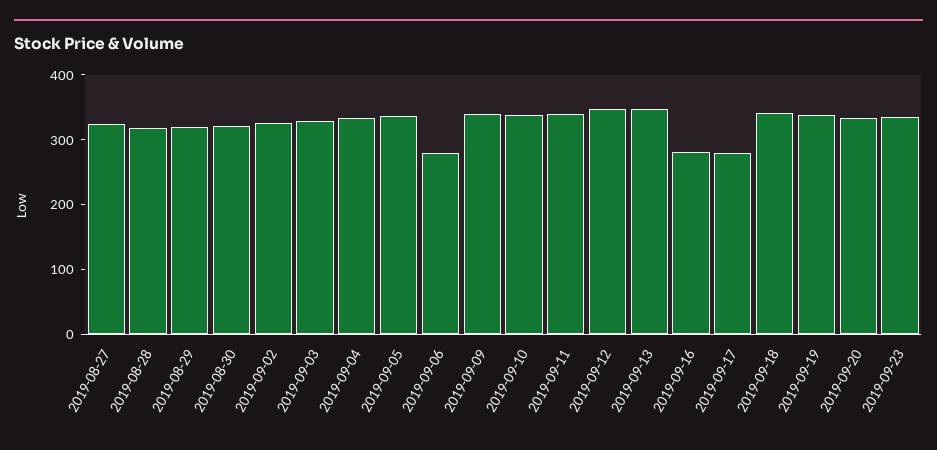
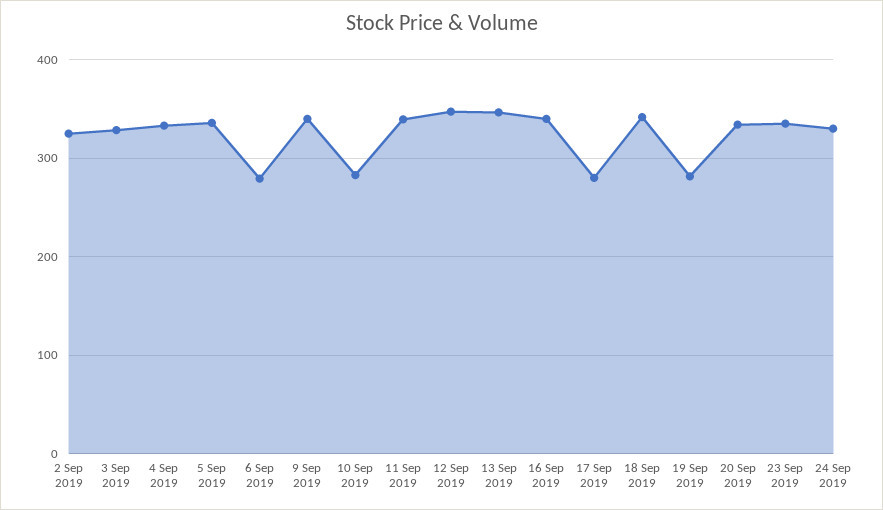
2019-08-27: 320 -> none
2019-08-28: 320 -> none
2019-08-29: 320 -> none
2019-08-30: 320 -> none
2019-09-10: 340 -> 280
2019-09-16: 280 -> 340
2019-09-19: 340 -> 280
24 Sep 2019: none -> 330

